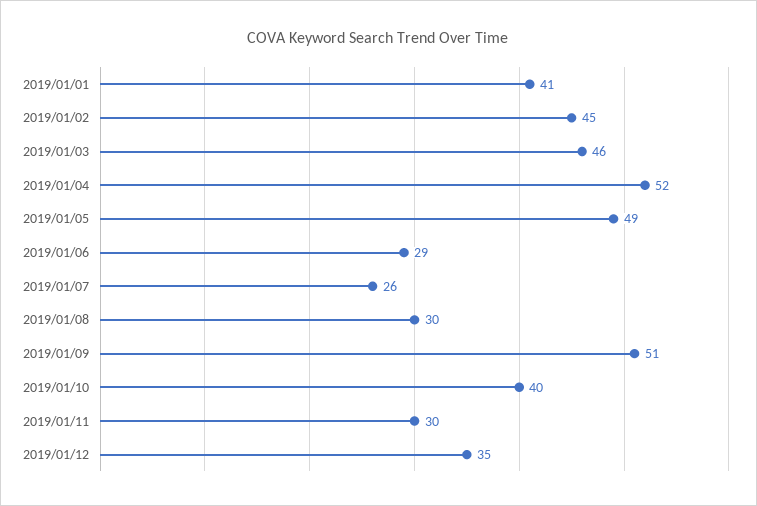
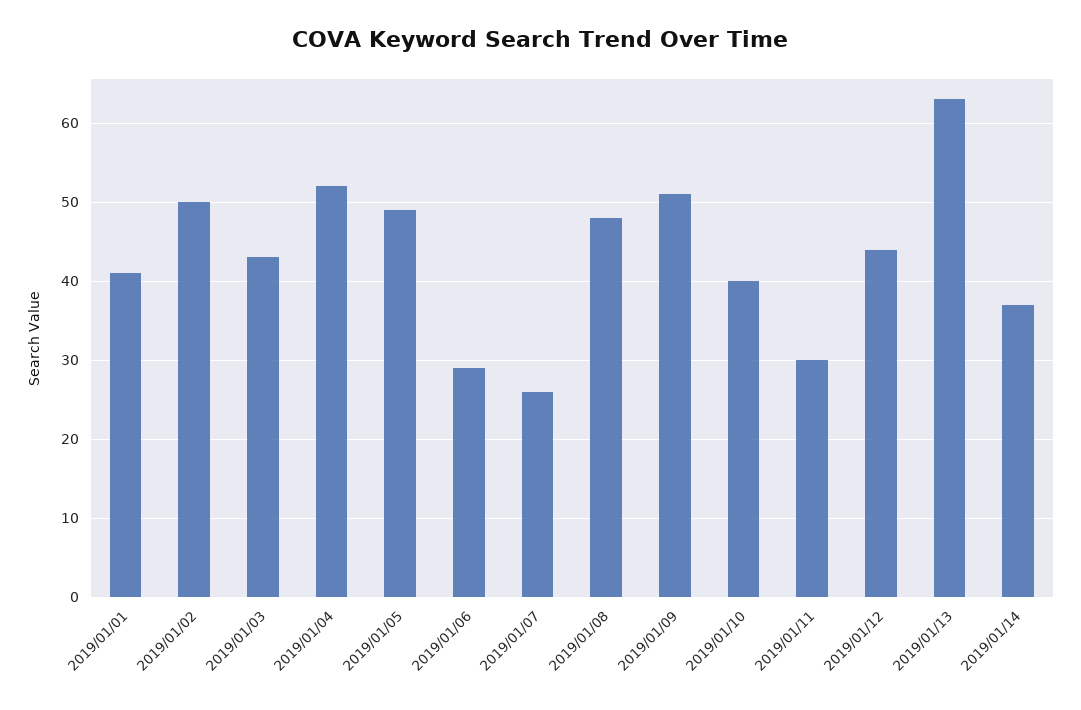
2019/01/02: 45 -> 50
2019/01/03: 46 -> 43
2019/01/08: 30 -> 48
2019/01/12: 35 -> 44
2019/01/13: none -> 63
2019/01/14: none -> 37

